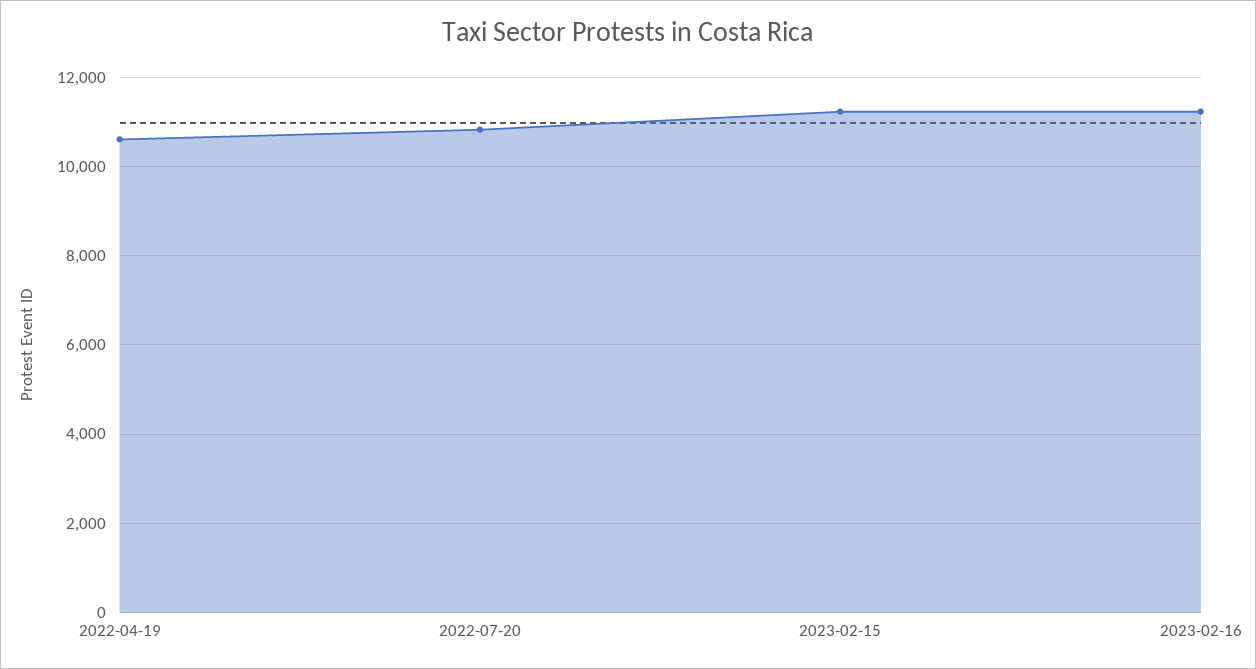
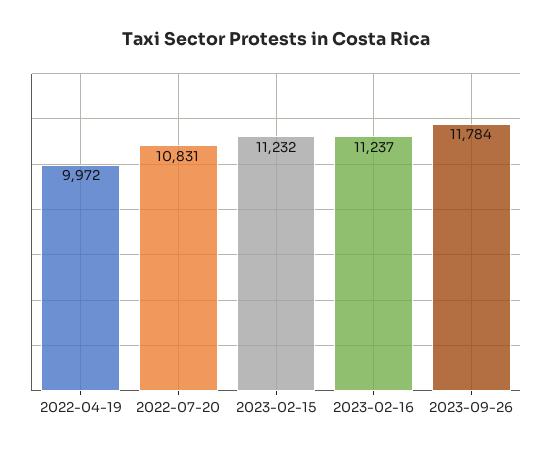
2022-04-19: 10600 -> 9972
2023-09-26: none -> 11784

